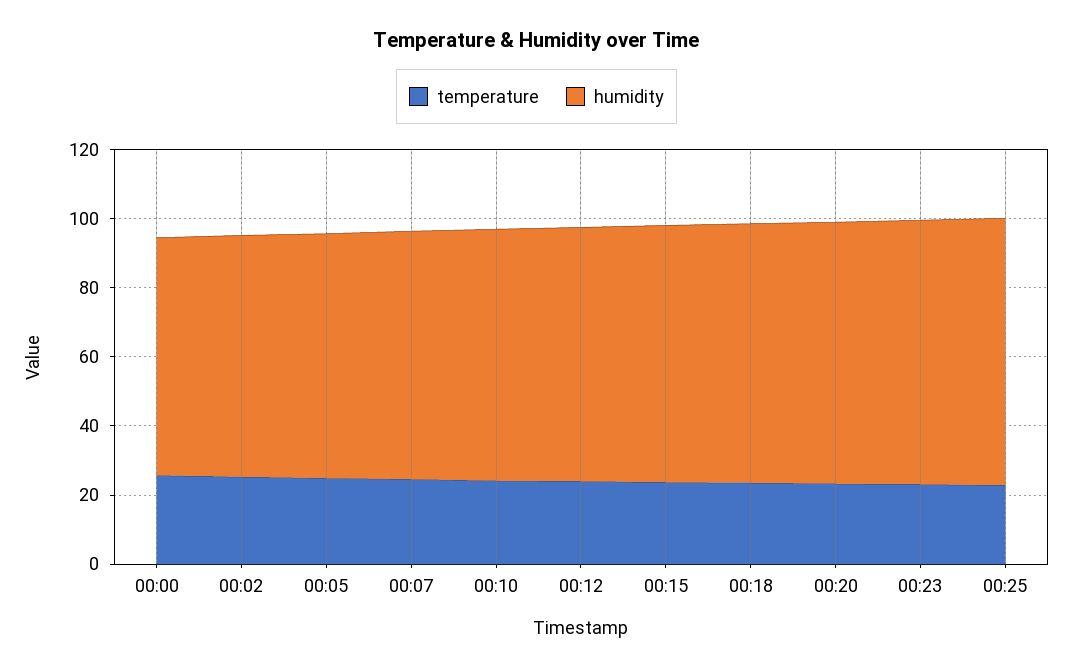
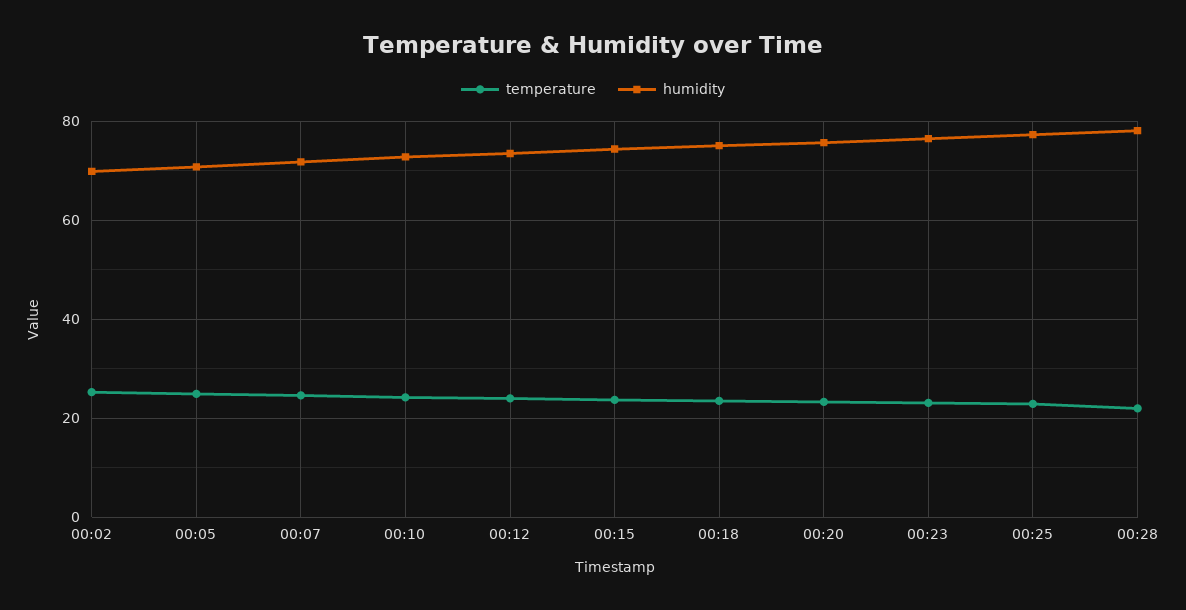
temperature, 00:00: 25 -> none
humidity, 00:00: 70 -> none
temperature, 00:28: none -> 22
humidity, 00:28: none -> 78

